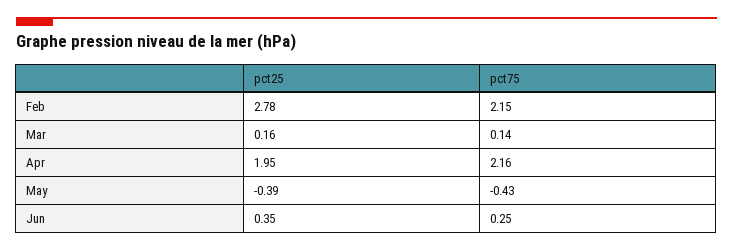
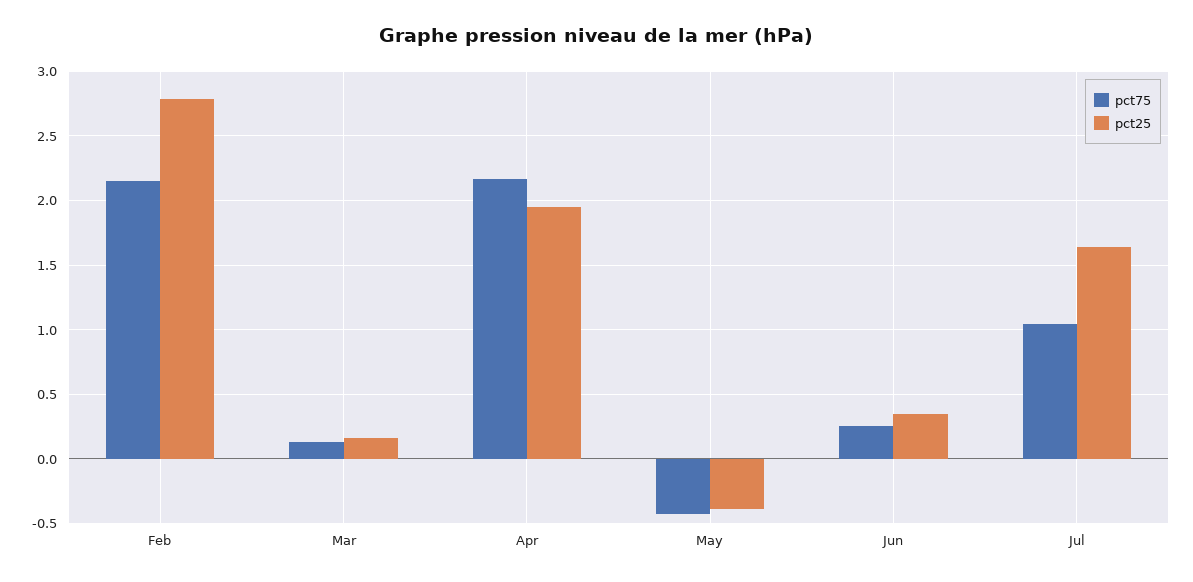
pct75, Jul: none -> 1.05
pct25, Jul: none -> 1.65

